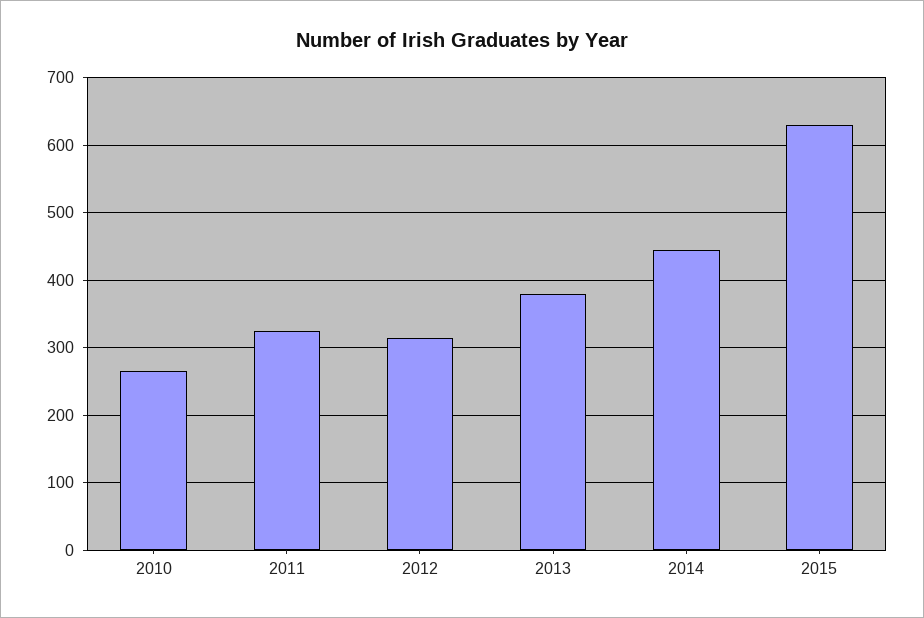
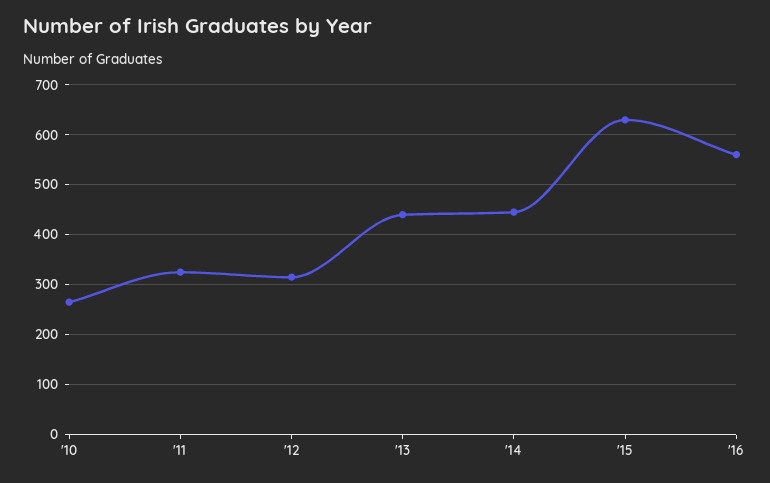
2013: 380 -> 440
'16: none -> 560

